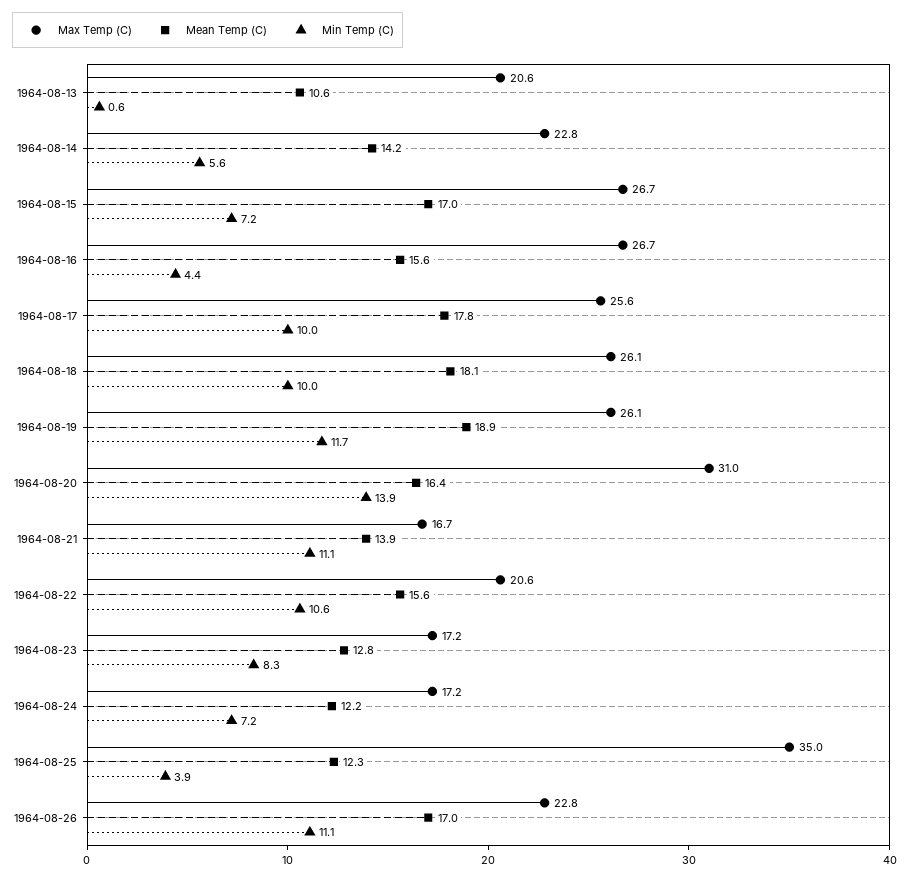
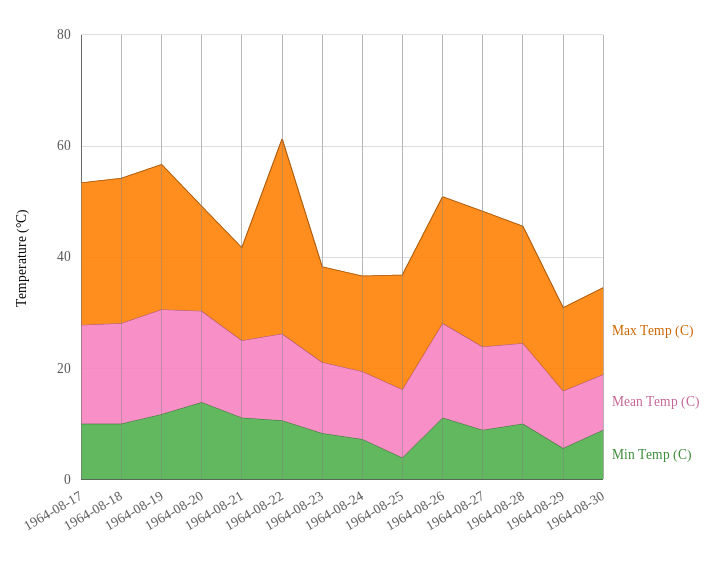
Max Temp (C), 1964-08-13: 20.6 -> none
Mean Temp (C), 1964-08-13: 10.6 -> none
Min Temp (C), 1964-08-13: 0.6 -> none
Max Temp (C), 1964-08-14: 22.8 -> none
Mean Temp (C), 1964-08-14: 14.2 -> none
Min Temp (C), 1964-08-14: 5.6 -> none
Max Temp (C), 1964-08-15: 26.7 -> none
Mean Temp (C), 1964-08-15: 17 -> none
Min Temp (C), 1964-08-15: 7.2 -> none
Max Temp (C), 1964-08-16: 26.7 -> none
Mean Temp (C), 1964-08-16: 15.6 -> none
Min Temp (C), 1964-08-16: 4.4 -> none
Max Temp (C), 1964-08-20: 31 -> 20
Max Temp (C), 1964-08-22: 20.6 -> 35
Max Temp (C), 1964-08-25: 35 -> 20
Max Temp (C), 1964-08-27: none -> 25
Mean Temp (C), 1964-08-27: none -> 15
Min Temp (C), 1964-08-27: none -> 10
Max Temp (C), 1964-08-28: none -> 20
Mean Temp (C), 1964-08-28: none -> 15
Min Temp (C), 1964-08-28: none -> 10
Max Temp (C), 1964-08-29: none -> 15
Mean Temp (C), 1964-08-29: none -> 10
Min Temp (C), 1964-08-29: none -> 5
Max Temp (C), 1964-08-30: none -> 15
Mean Temp (C), 1964-08-30: none -> 10
Min Temp (C), 1964-08-30: none -> 10

